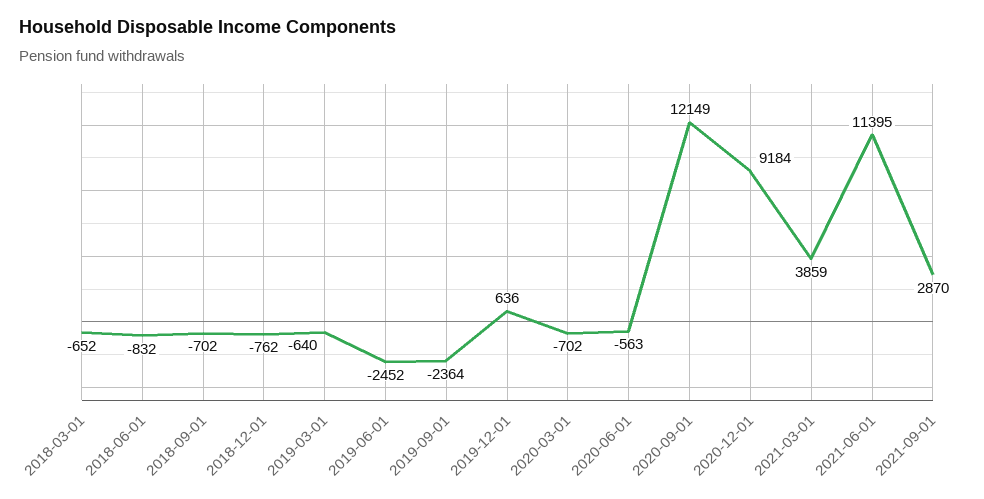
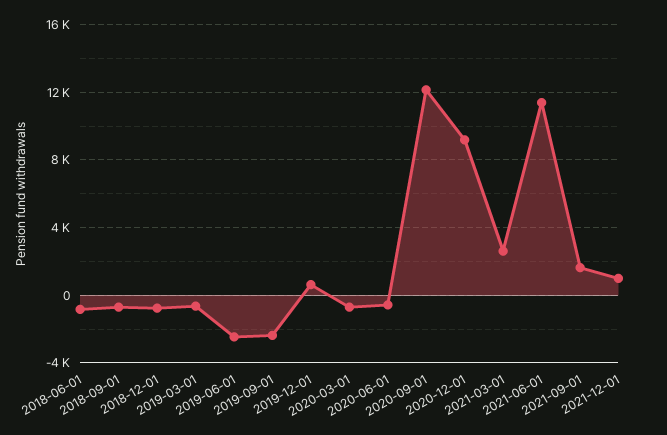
2018-03-01: -652 -> none
2021-03-01: 3859 -> 2500
2021-09-01: 2870 -> 1500
2021-12-01: none -> 1000

